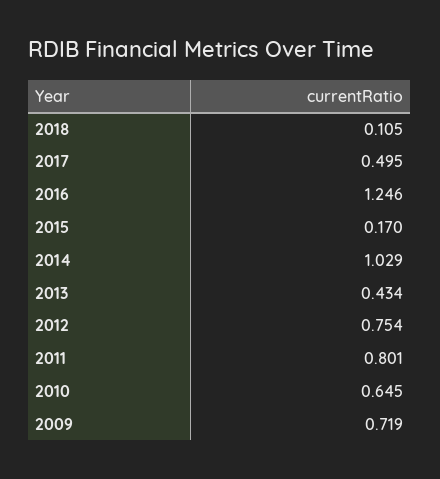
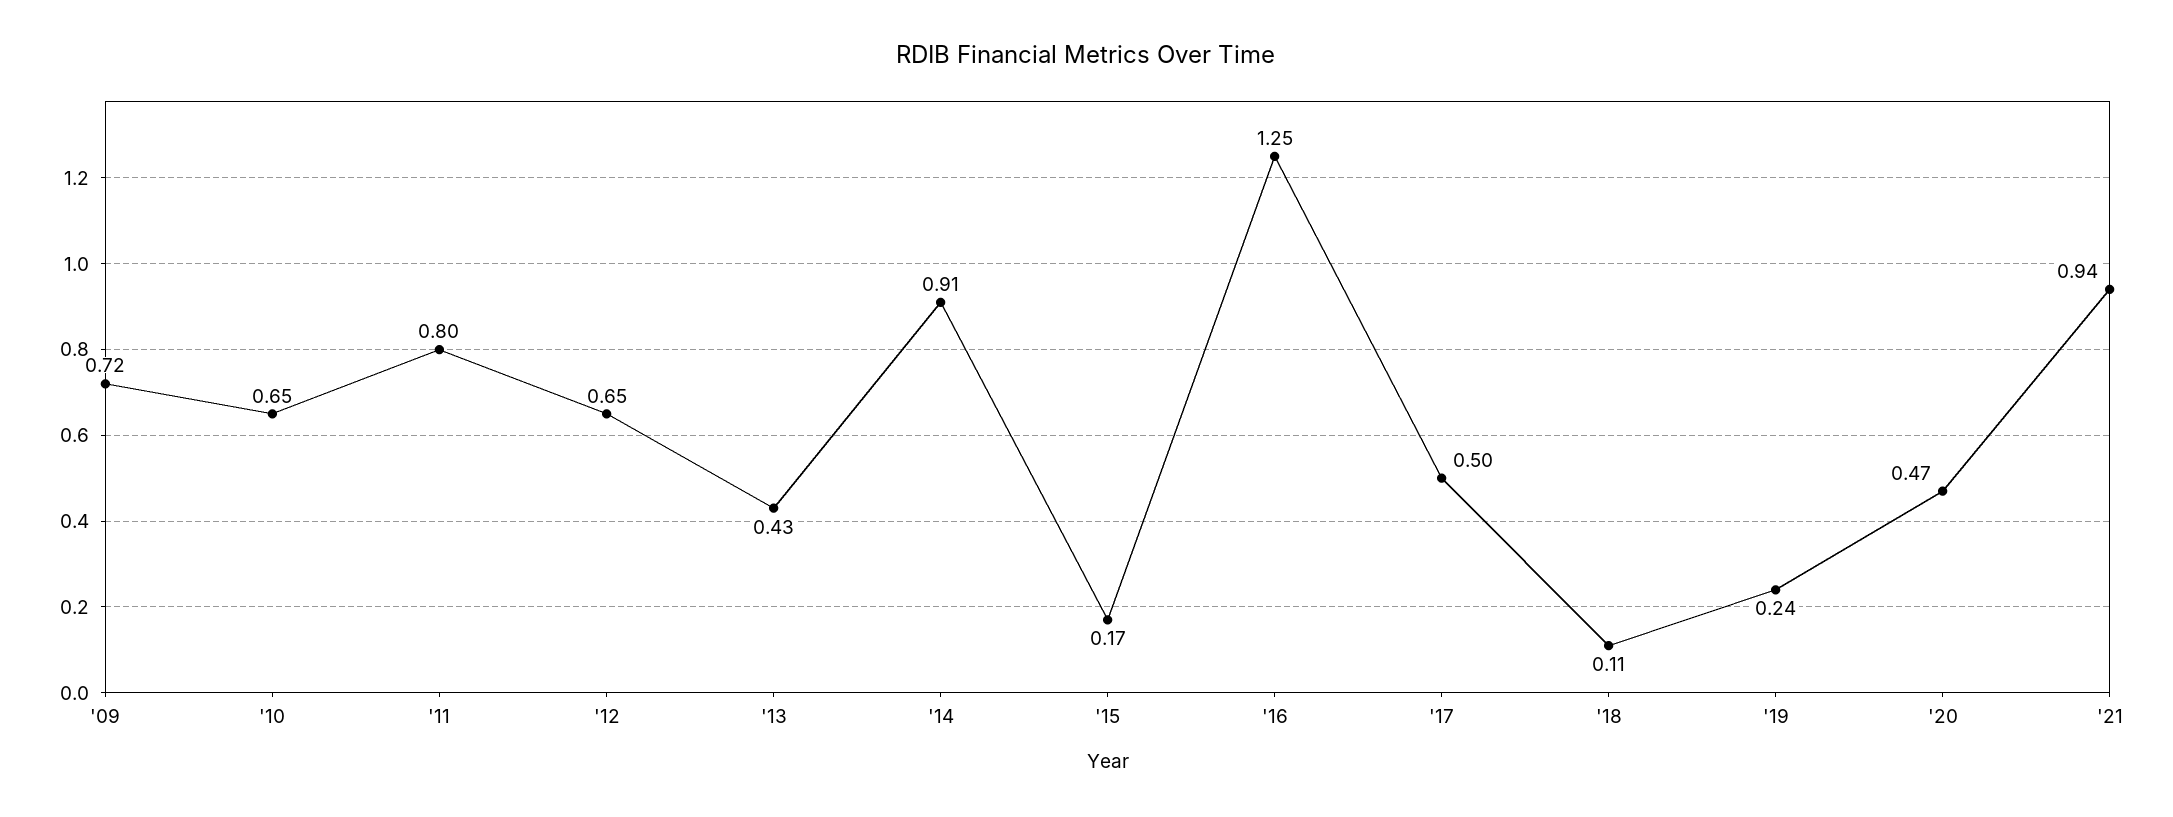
2014: 1.029 -> 0.91
2012: 0.754 -> 0.65
'19: none -> 0.24
'20: none -> 0.47
'21: none -> 0.94

